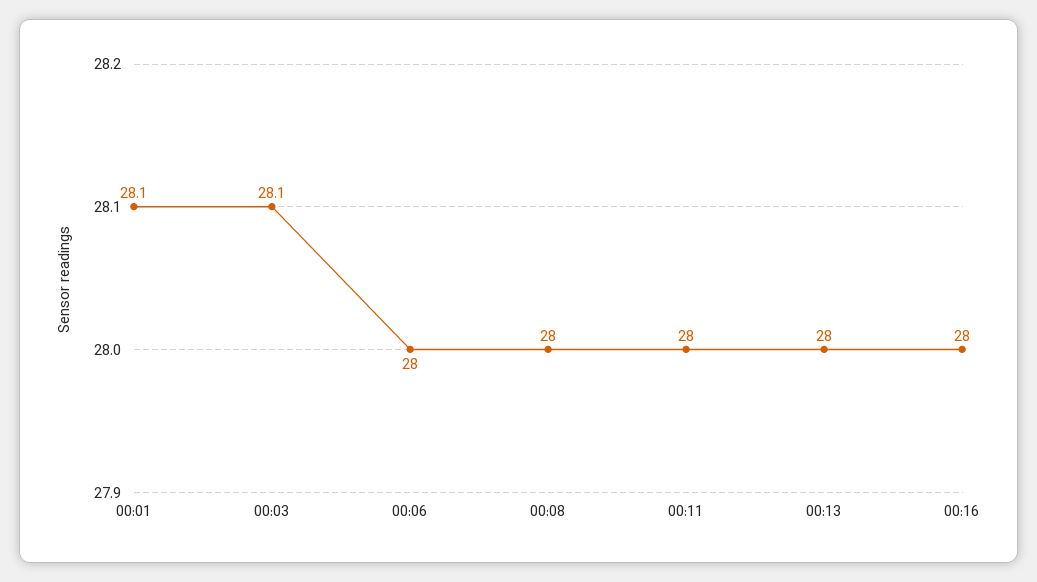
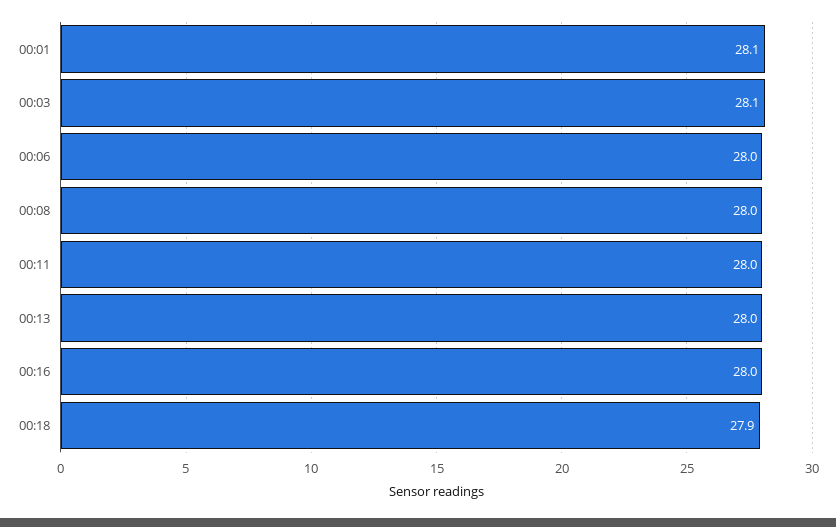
00:18: none -> 27.9

